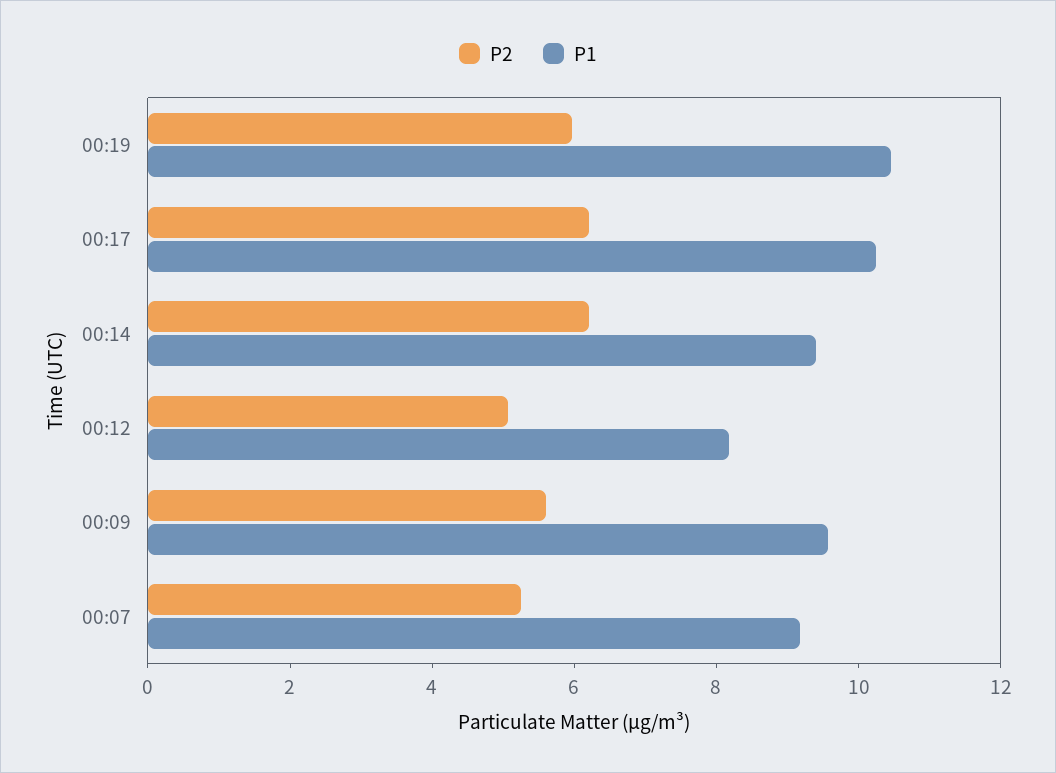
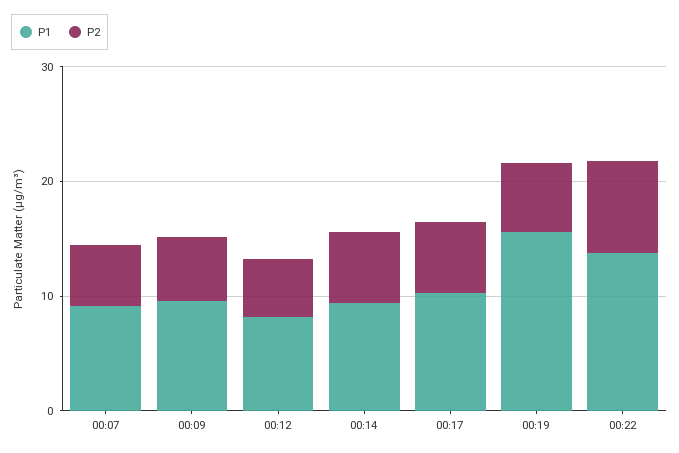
P1, 00:19: 10.5 -> 16
P1, 00:22: none -> 14
P2, 00:22: none -> 8

